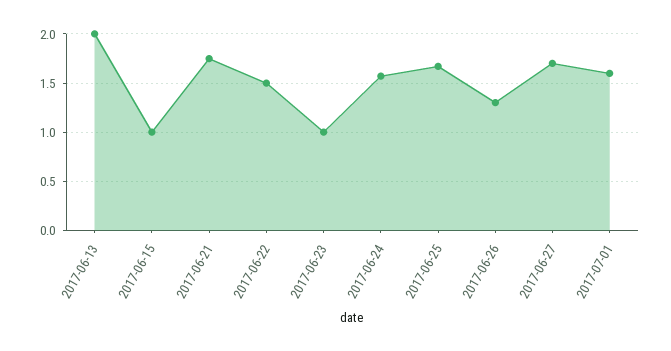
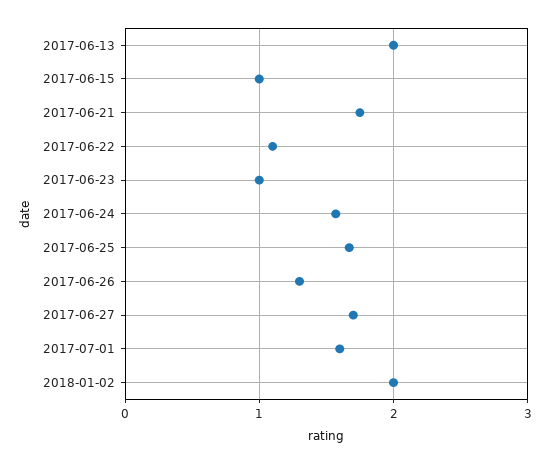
2017-06-22: 1.5 -> 1.1
2018-01-02: none -> 2

